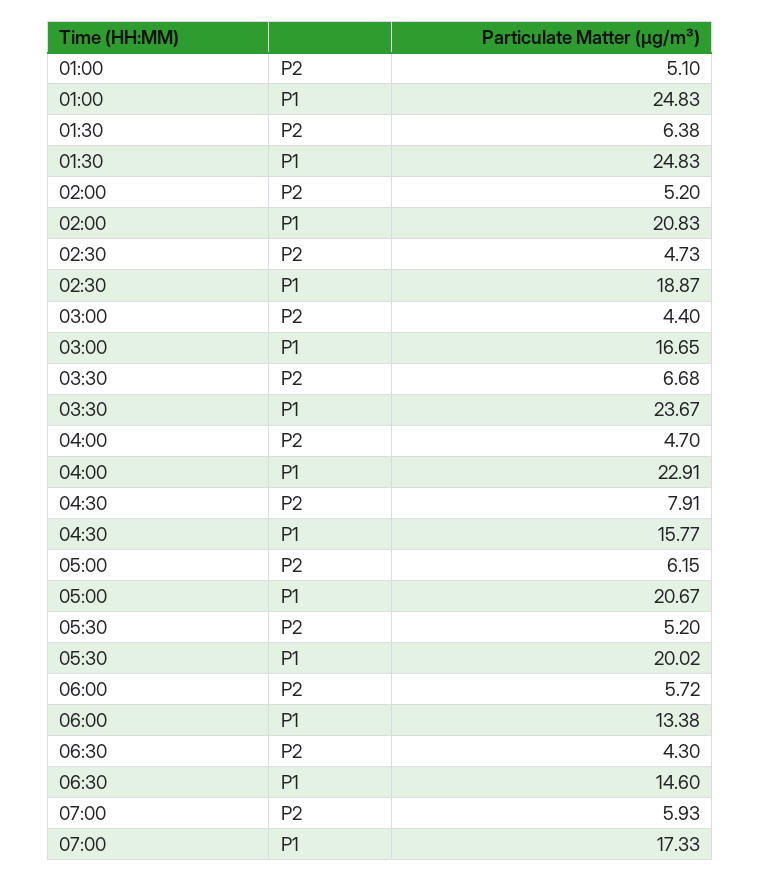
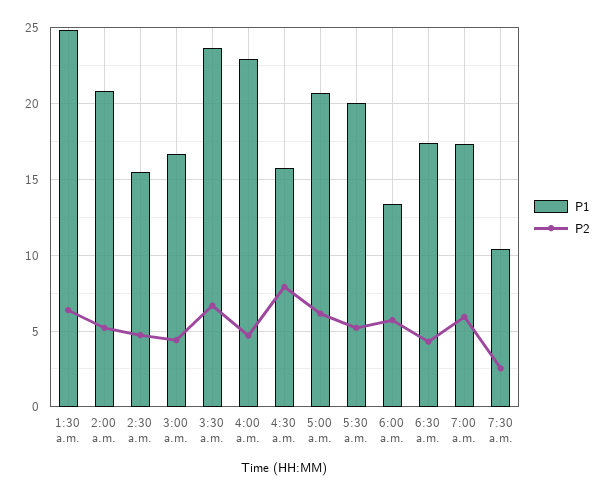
P2, 01:00: 5.1 -> none
P1, 01:00: 24.83 -> none
P1, 02:30: 18.87 -> 15.5
P1, 06:30: 14.6 -> 17.5
P1, 7:30 a.m.: none -> 10.5
P2, 7:30 a.m.: none -> 2.5

